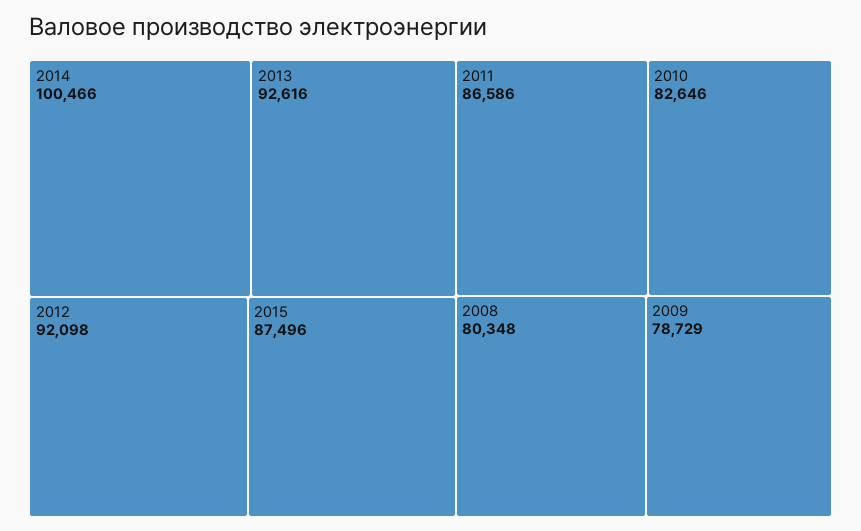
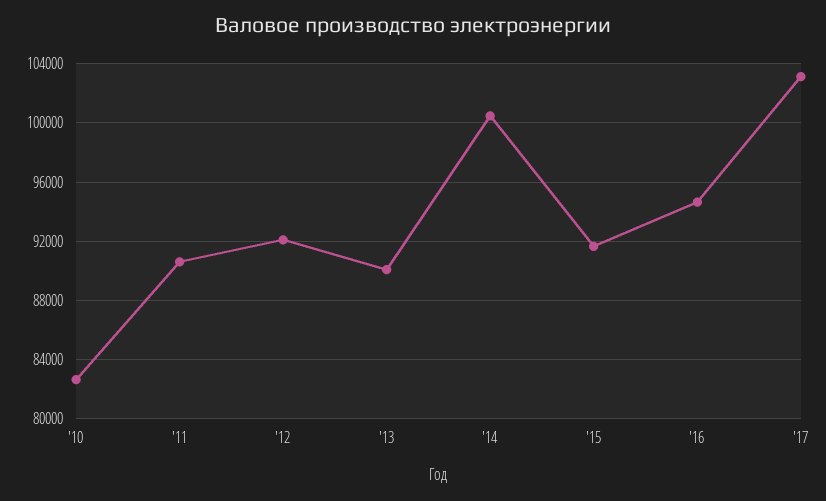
2013: 92616 -> 90000
2015: 87496 -> 91500
2011: 86586 -> 90500
2008: 80348 -> none
2009: 78729 -> none
'16: none -> 94500
'17: none -> 103000

